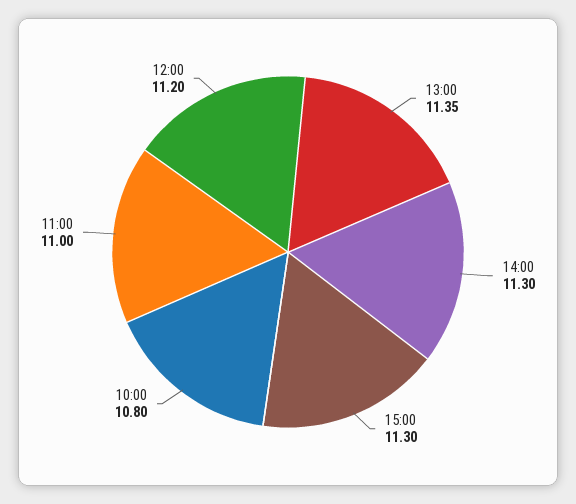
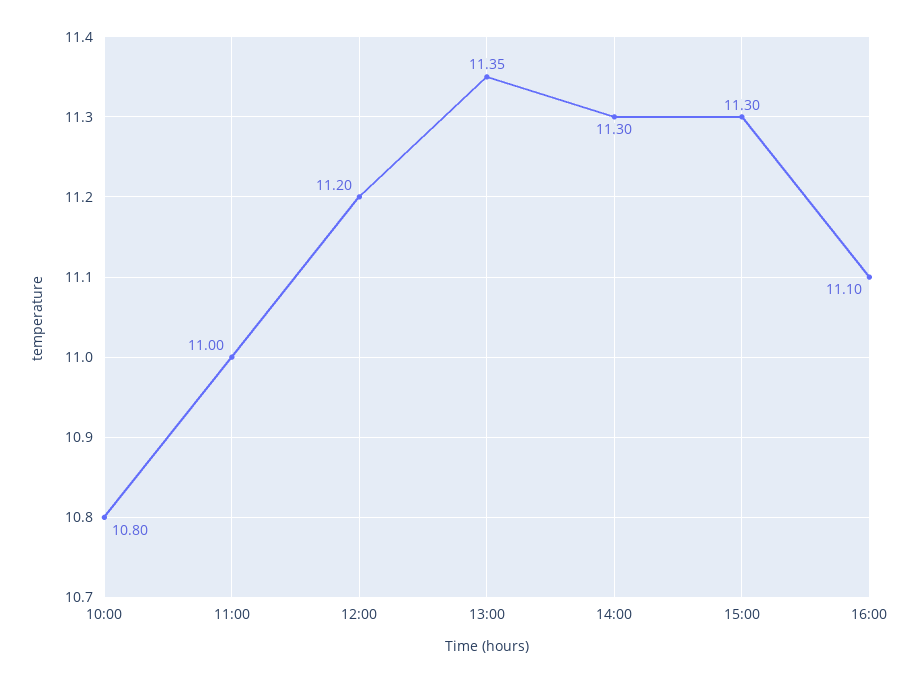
16:00: none -> 11.1

